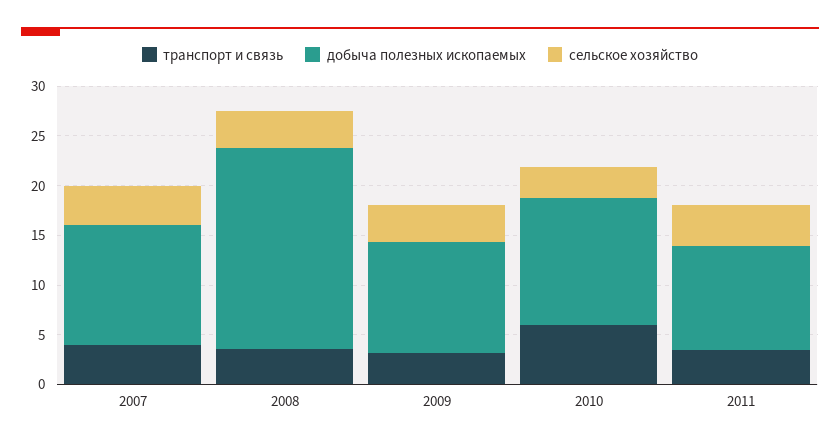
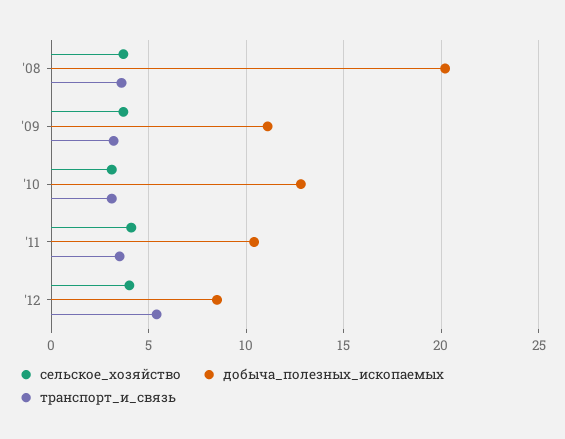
транспорт и связь, 2007: 4 -> none
добыча полезных ископаемых, 2007: 12 -> none
сельское хозяйство, 2007: 4 -> none
транспорт и связь, 2010: 6 -> 3
сельское хозяйство, '12: none -> 4
добыча полезных ископаемых, '12: none -> 8.5
транспорт и связь, '12: none -> 5.5

